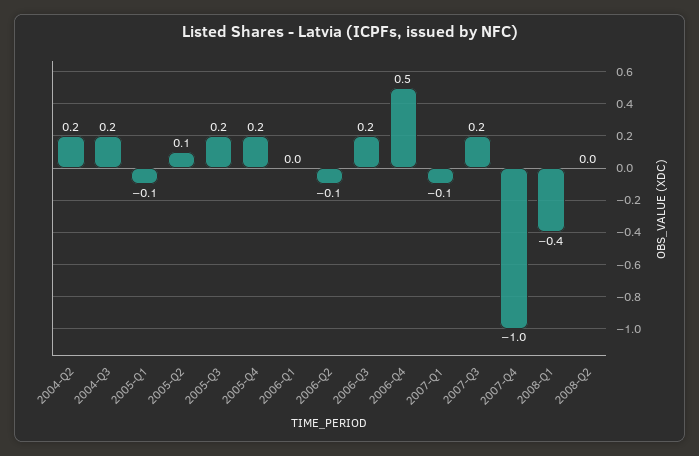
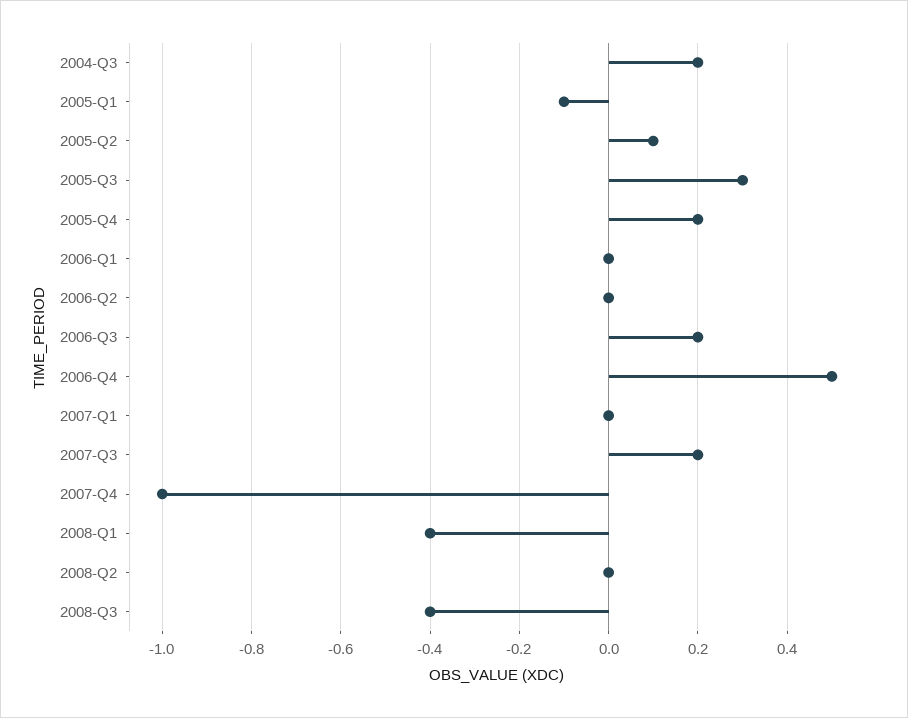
2004-Q2: 0.2 -> none
2005-Q3: 0.2 -> 0.3
2006-Q2: -0.1 -> 0
2007-Q1: -0.1 -> 0
2008-Q3: none -> -0.4

